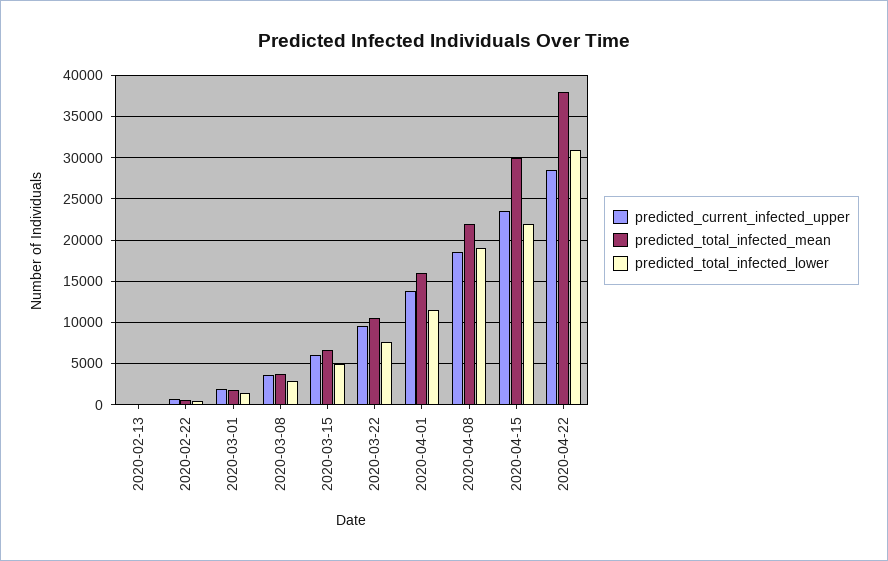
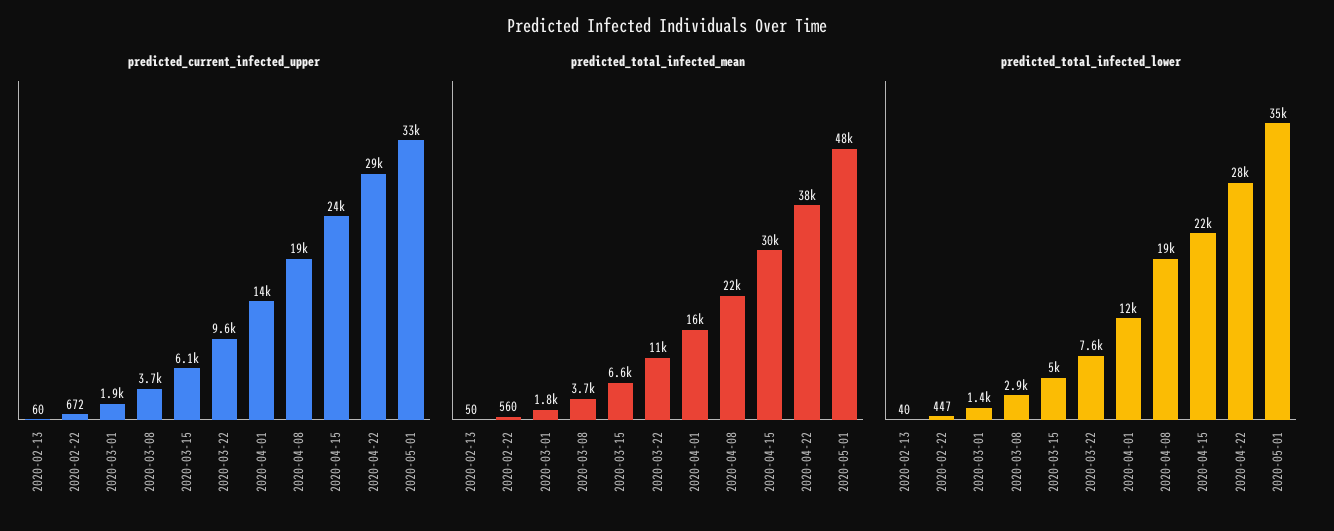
predicted_total_infected_lower, 2020-04-22: 31000 -> 28000
predicted_current_infected_upper, 2020-05-01: none -> 33000
predicted_total_infected_mean, 2020-05-01: none -> 48000
predicted_total_infected_lower, 2020-05-01: none -> 35000

